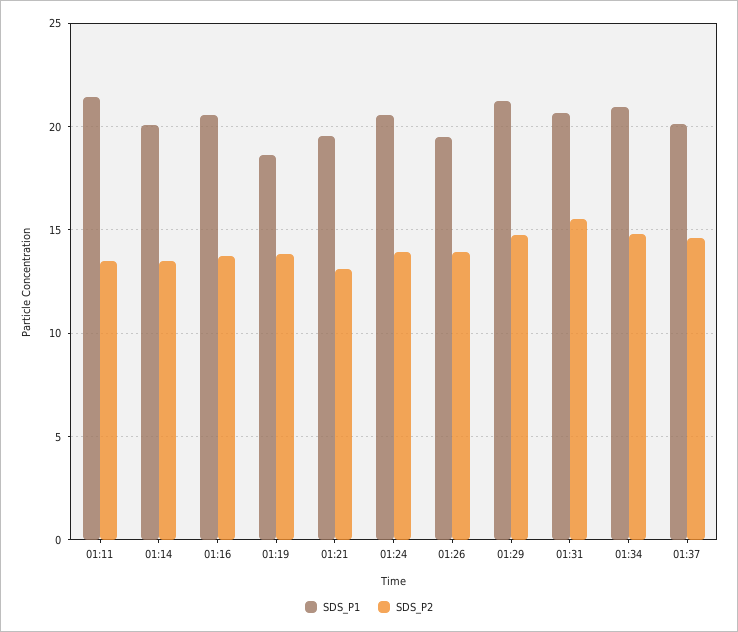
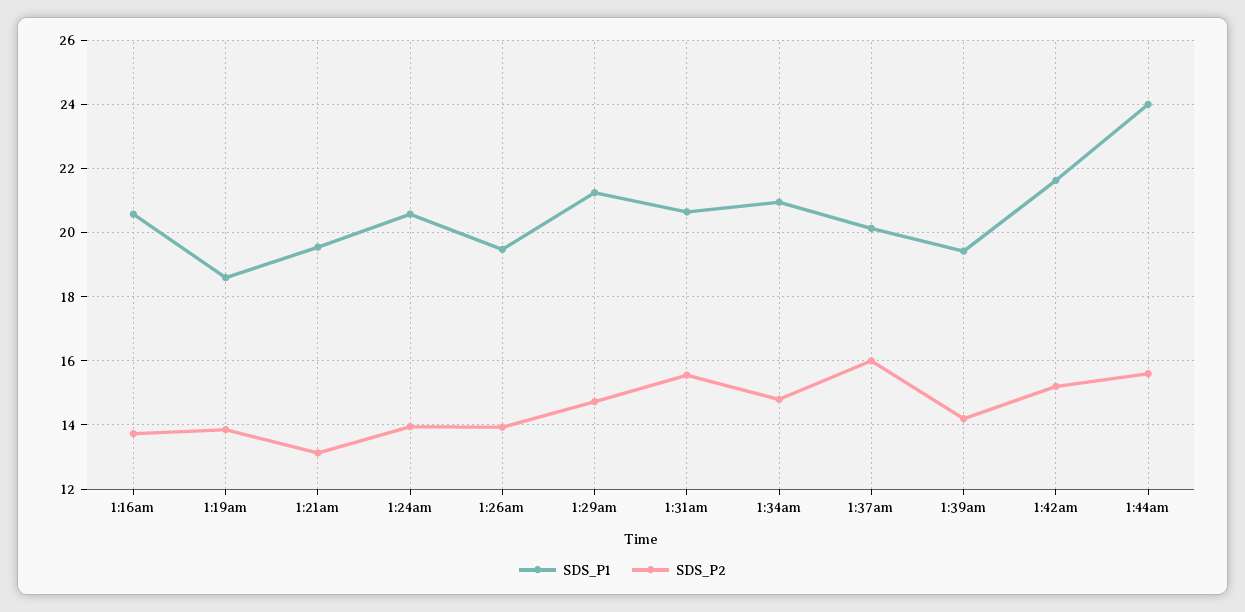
SDS_P1, 01:11: 21.5 -> none
SDS_P2, 01:11: 13.5 -> none
SDS_P1, 01:14: 20 -> none
SDS_P2, 01:14: 13.5 -> none
SDS_P2, 01:37: 14.5 -> 16
SDS_P1, 1:39am: none -> 19.4
SDS_P2, 1:39am: none -> 14.2
SDS_P1, 1:42am: none -> 21.6
SDS_P2, 1:42am: none -> 15.2
SDS_P1, 1:44am: none -> 24
SDS_P2, 1:44am: none -> 15.6

